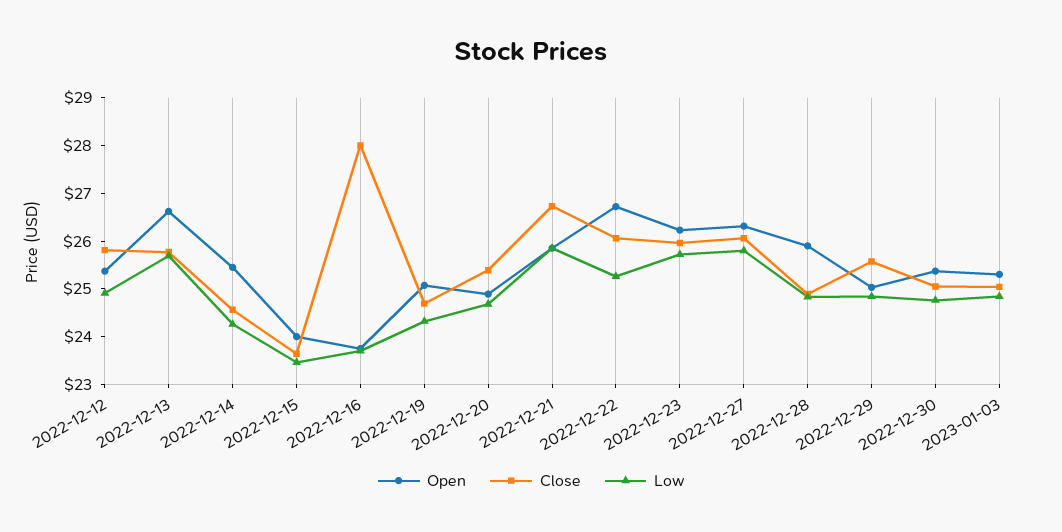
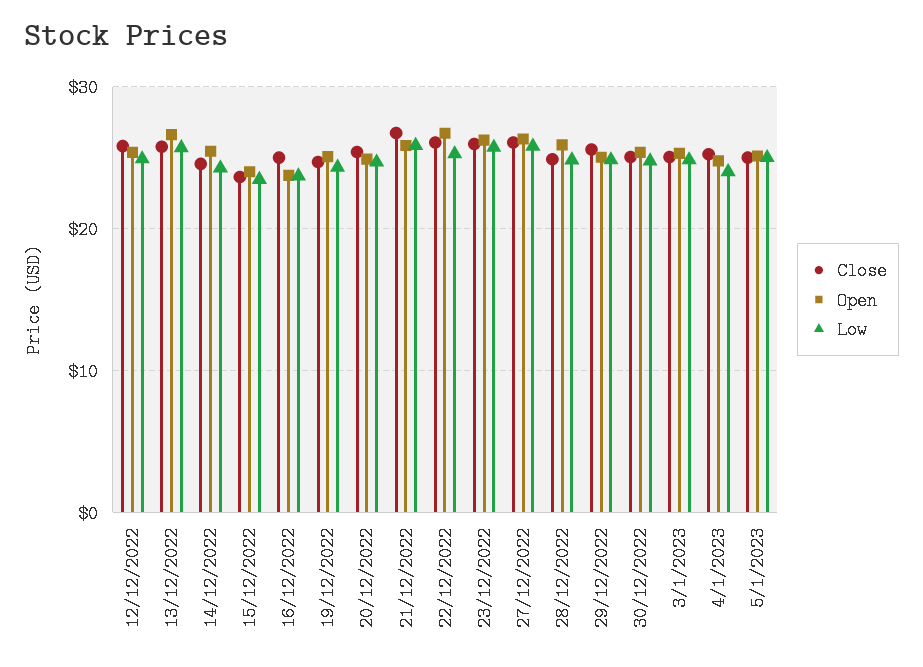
Close, 2022-12-16: 28 -> 25
Close, 4/1/2023: none -> 25
Open, 4/1/2023: none -> 25
Low, 4/1/2023: none -> 24
Close, 5/1/2023: none -> 25
Open, 5/1/2023: none -> 25
Low, 5/1/2023: none -> 25

